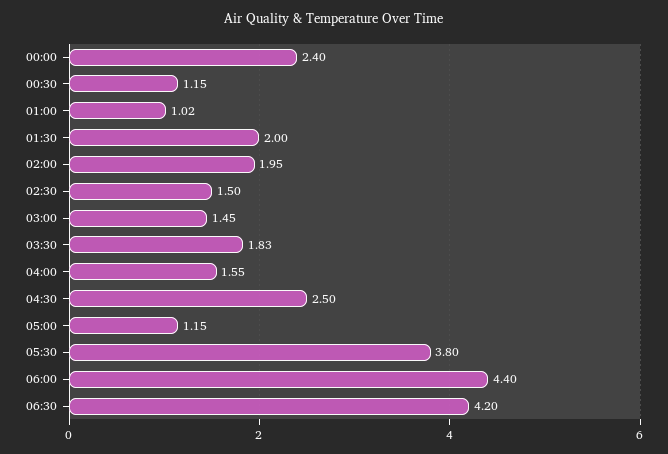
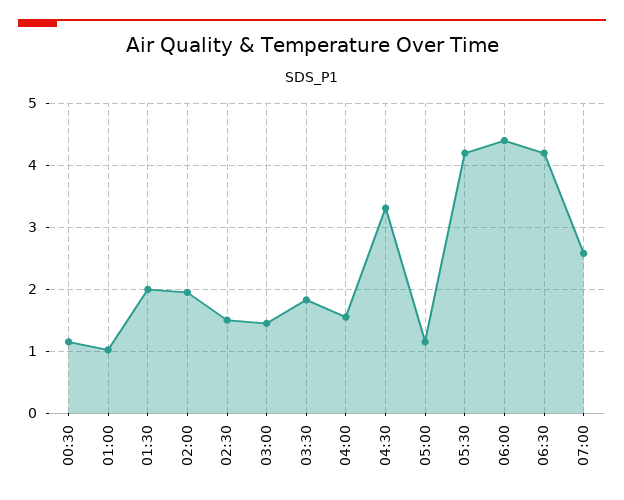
00:00: 2.4 -> none
04:30: 2.5 -> 3.3
05:30: 3.8 -> 4.2
07:00: none -> 2.6

